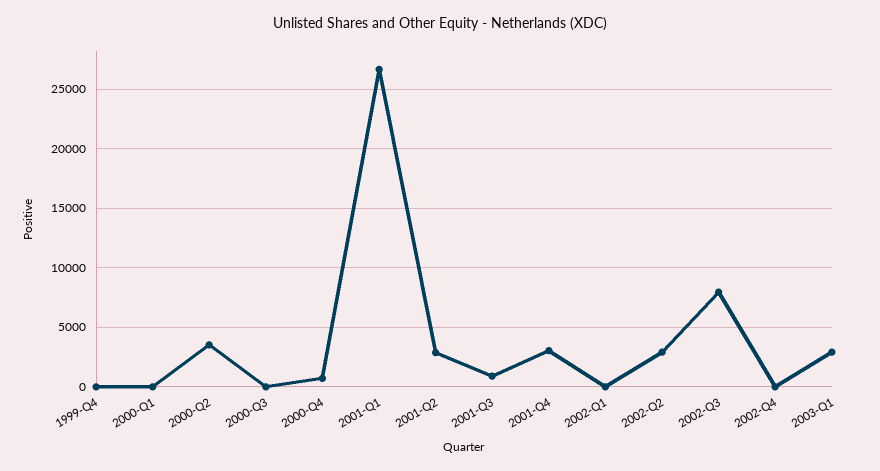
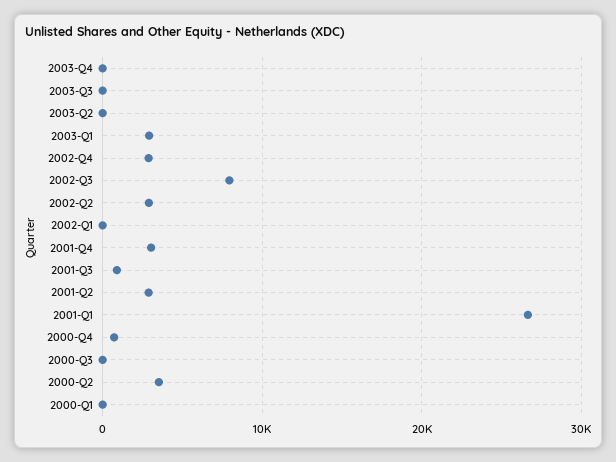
1999-Q4: 0 -> none
2002-Q4: 0 -> 3000
2003-Q4: none -> 0
2003-Q3: none -> 0
2003-Q2: none -> 0

